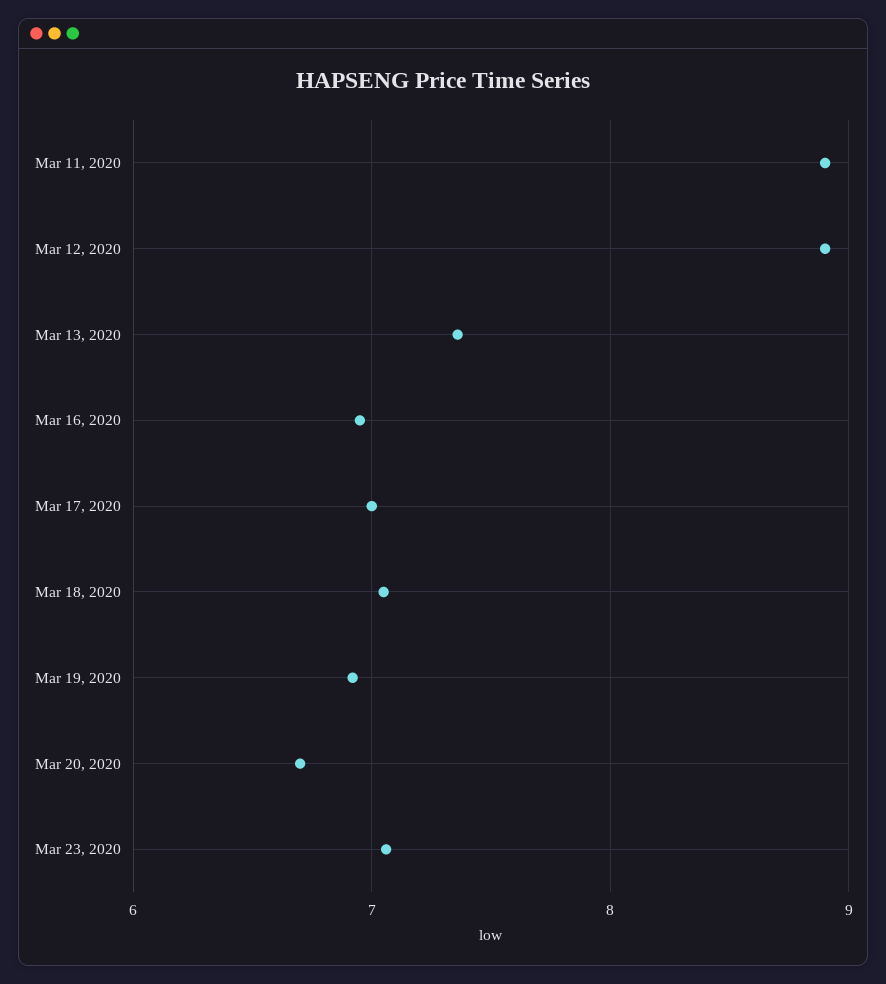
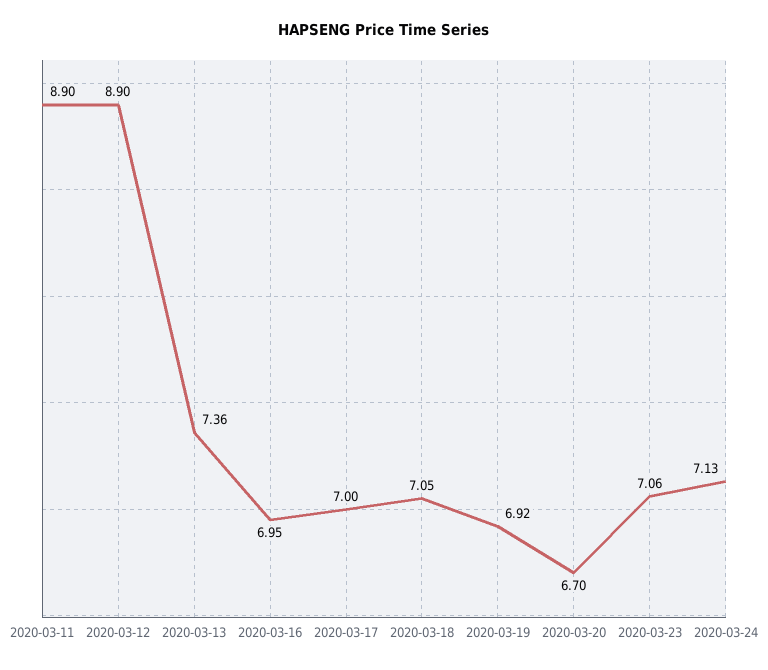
2020-03-24: none -> 7.13

